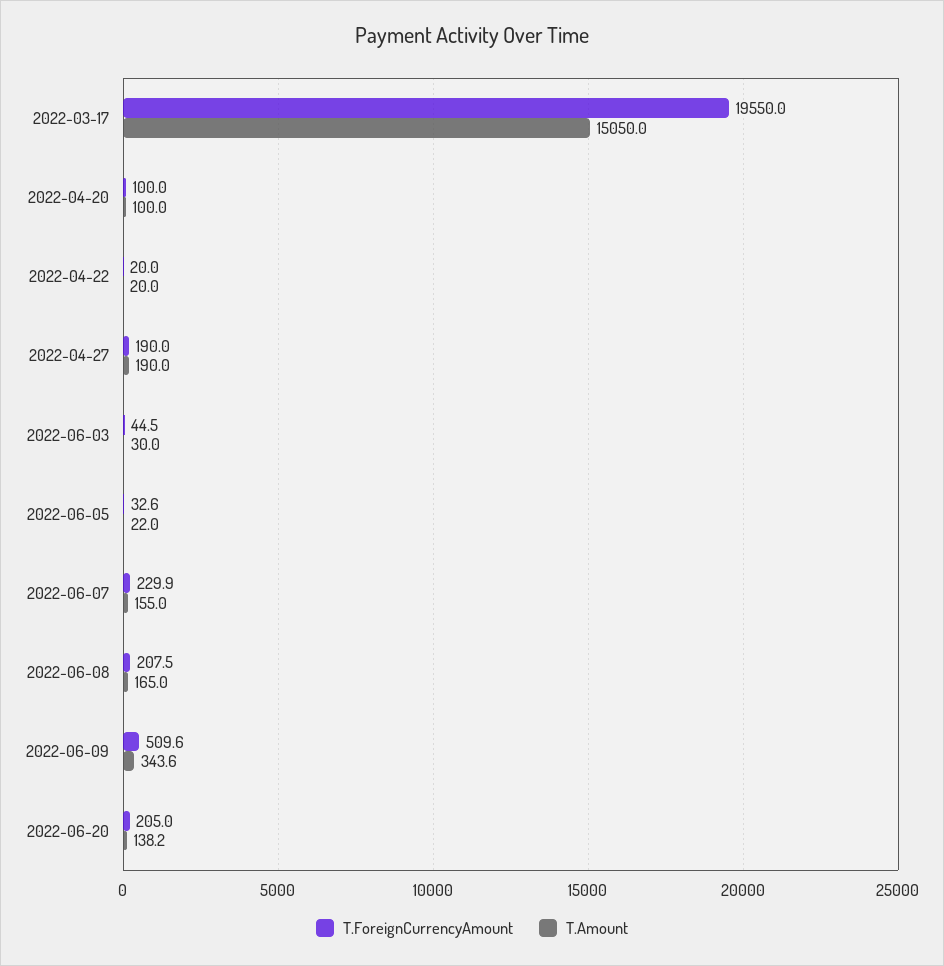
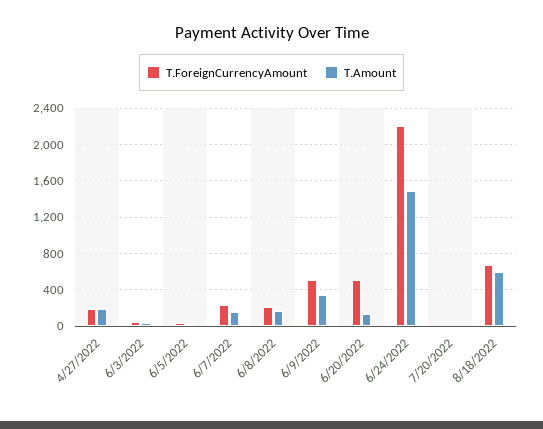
T.ForeignCurrencyAmount, 2022-03-17: 19550 -> none
T.Amount, 2022-03-17: 15050 -> none
T.ForeignCurrencyAmount, 2022-04-20: 100 -> none
T.Amount, 2022-04-20: 100 -> none
T.ForeignCurrencyAmount, 2022-04-22: 20 -> none
T.Amount, 2022-04-22: 20 -> none
T.ForeignCurrencyAmount, 2022-06-20: 205 -> 500
T.ForeignCurrencyAmount, 6/24/2022: none -> 2200
T.Amount, 6/24/2022: none -> 1500
T.ForeignCurrencyAmount, 7/20/2022: none -> 0
T.Amount, 7/20/2022: none -> 0
T.ForeignCurrencyAmount, 8/18/2022: none -> 700
T.Amount, 8/18/2022: none -> 600

